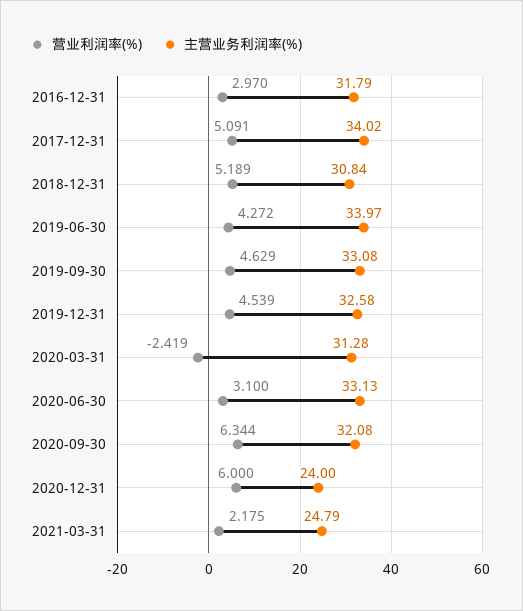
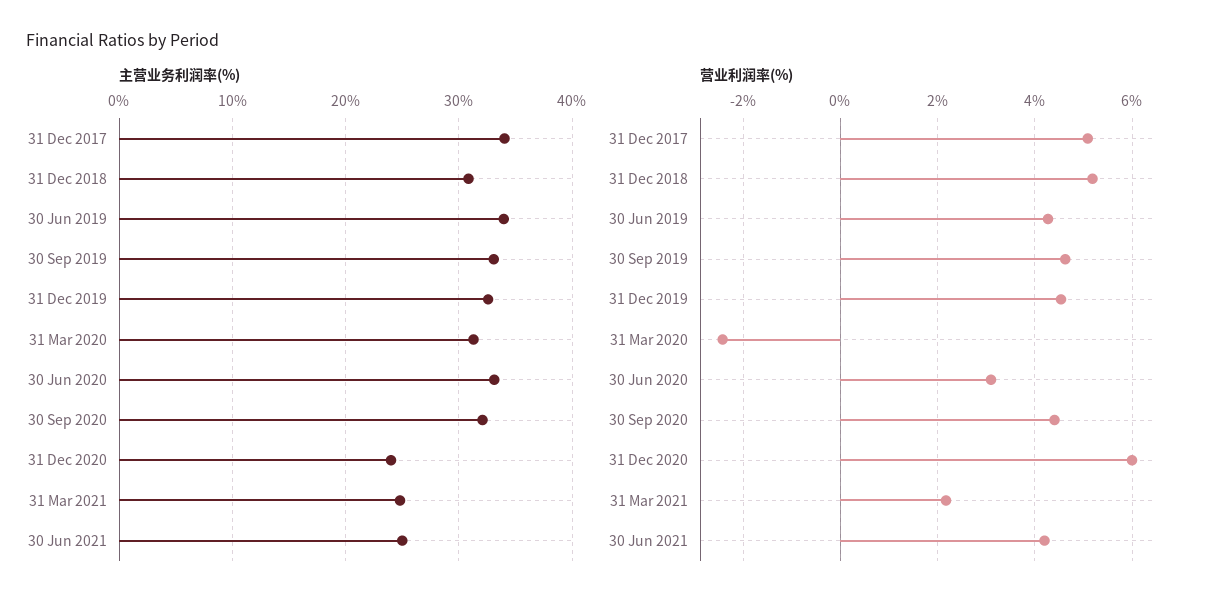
营业利润率(%), 2016-12-31: 2.97 -> none
主营业务利润率(%), 2016-12-31: 31.79 -> none
营业利润率(%), 2020-09-30: 6.344 -> 4.4
主营业务利润率(%), 30 Jun 2021: none -> 25
营业利润率(%), 30 Jun 2021: none -> 4.2

